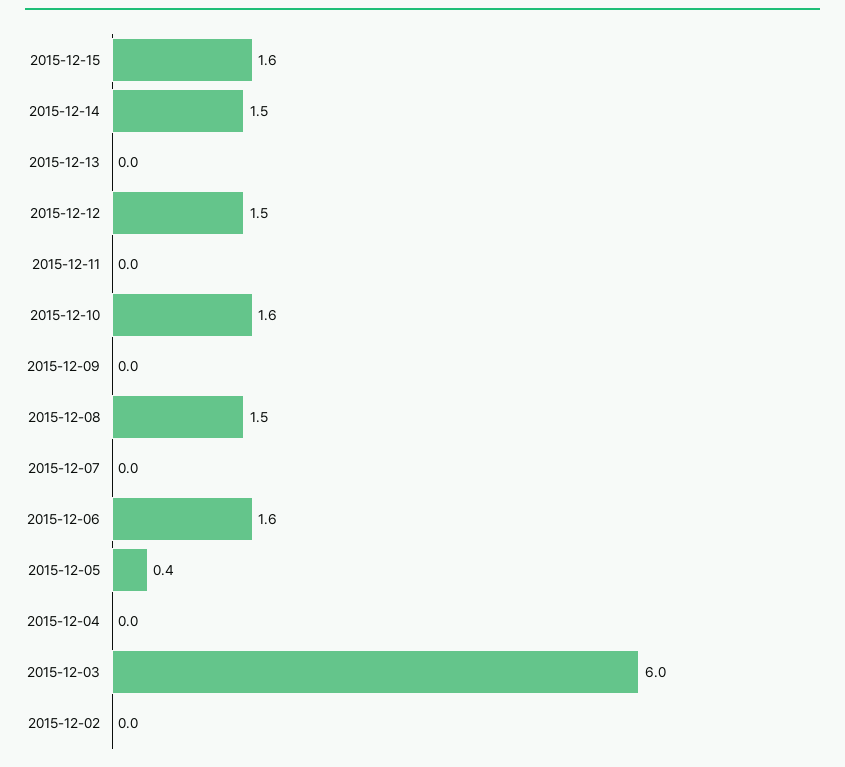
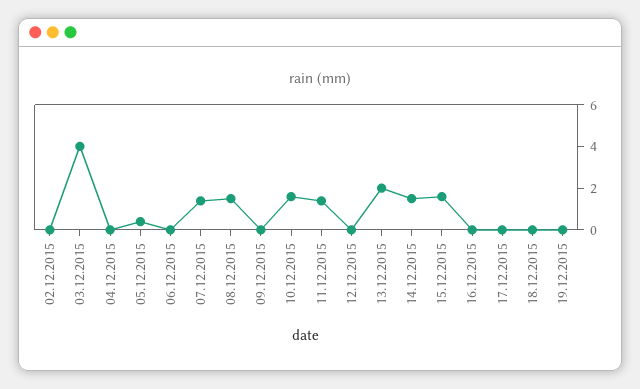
2015-12-13: 0 -> 2
2015-12-12: 1.5 -> 0
2015-12-11: 0 -> 1.5
2015-12-07: 0 -> 1.5
2015-12-06: 1.6 -> 0
2015-12-03: 6 -> 4
16.12.2015: none -> 0
17.12.2015: none -> 0
18.12.2015: none -> 0
19.12.2015: none -> 0

